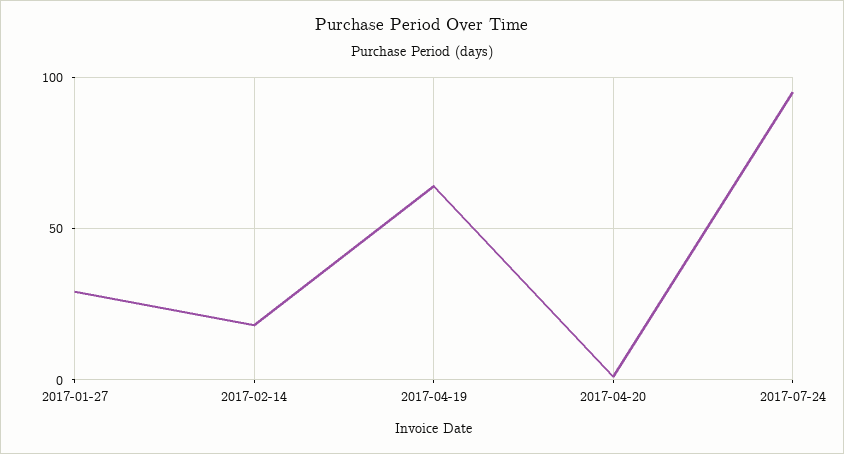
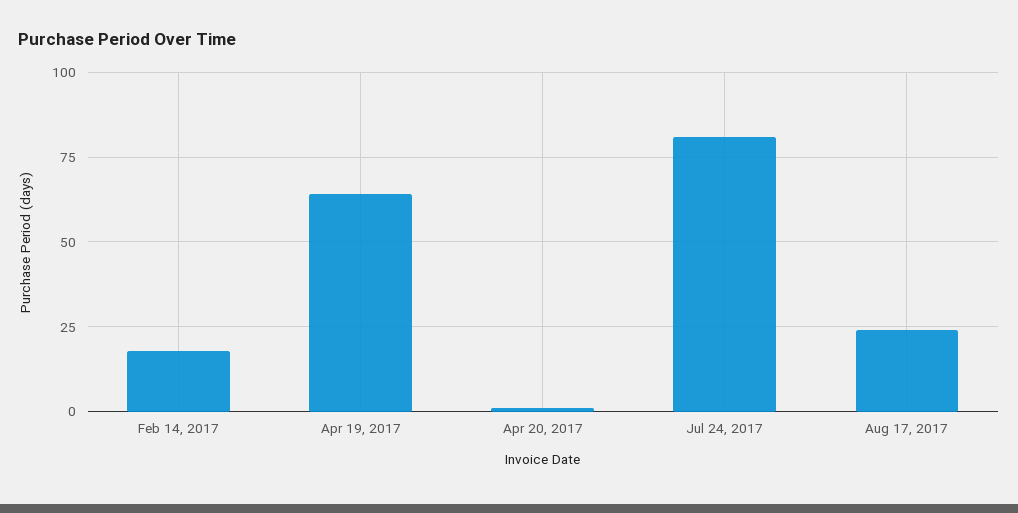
2017-01-27: 30 -> none
2017-07-24: 95 -> 80
Aug 17, 2017: none -> 25

